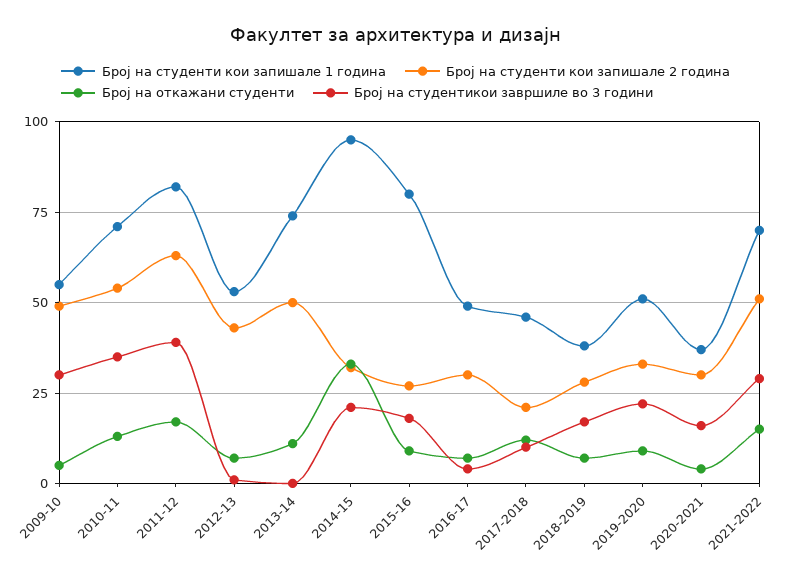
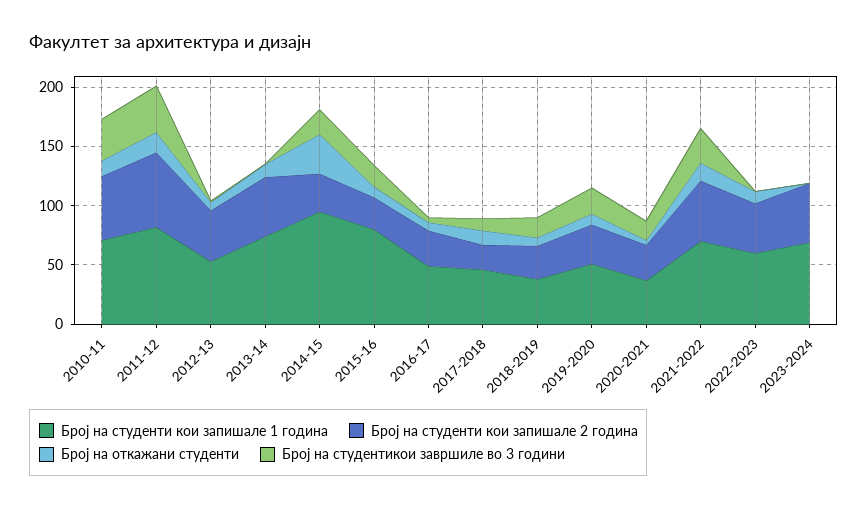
Број на студенти кои запишале 1 година, 2009-10: 55 -> none
Број на студенти кои запишале 2 година, 2009-10: 50 -> none
Број на откажани студенти, 2009-10: 5 -> none
Број на студентикои завршиле во 3 години, 2009-10: 30 -> none
Број на студенти кои запишале 1 година, 2022-2023: none -> 60
Број на студенти кои запишале 2 година, 2022-2023: none -> 40
Број на откажани студенти, 2022-2023: none -> 10
Број на студентикои завршиле во 3 години, 2022-2023: none -> 0
Број на студенти кои запишале 1 година, 2023-2024: none -> 70
Број на студенти кои запишале 2 година, 2023-2024: none -> 50
Број на откажани студенти, 2023-2024: none -> 0
Број на студентикои завршиле во 3 години, 2023-2024: none -> 0

